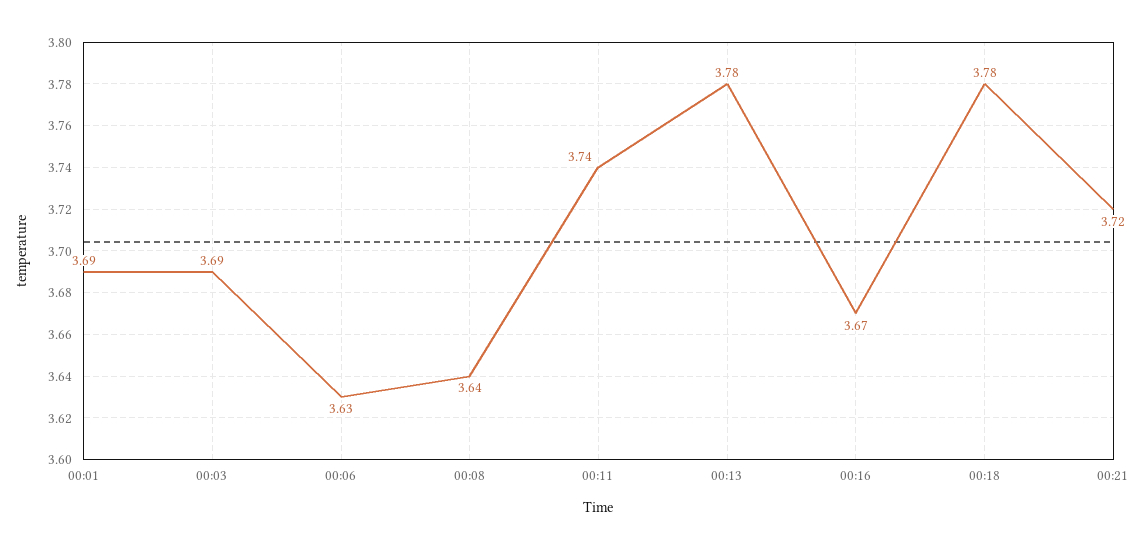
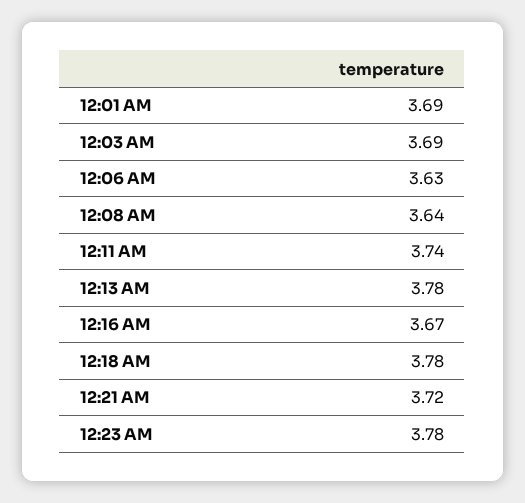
12:23 AM: none -> 3.78

